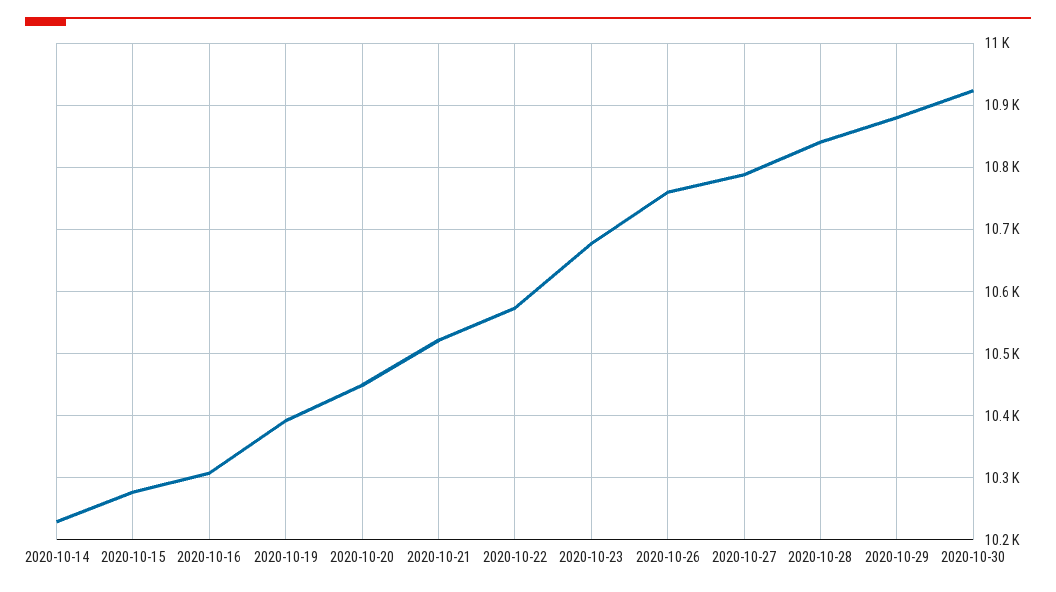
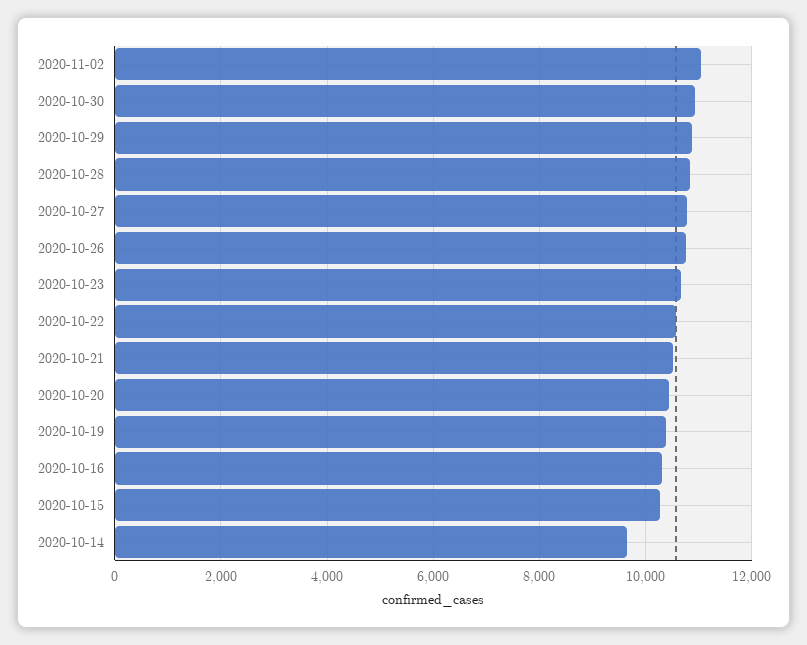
2020-10-14: 10230 -> 9600
2020-11-02: none -> 11000

